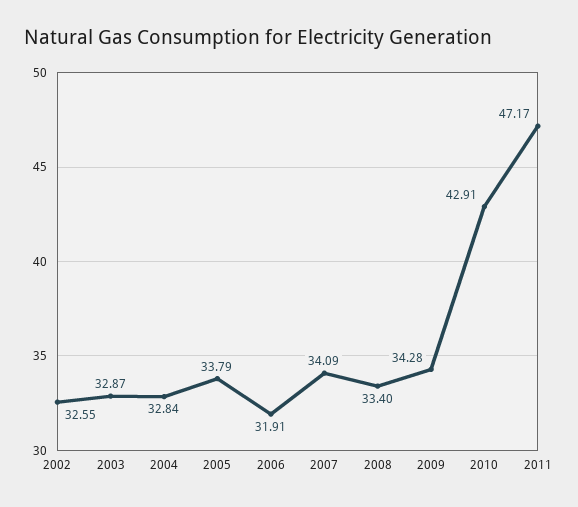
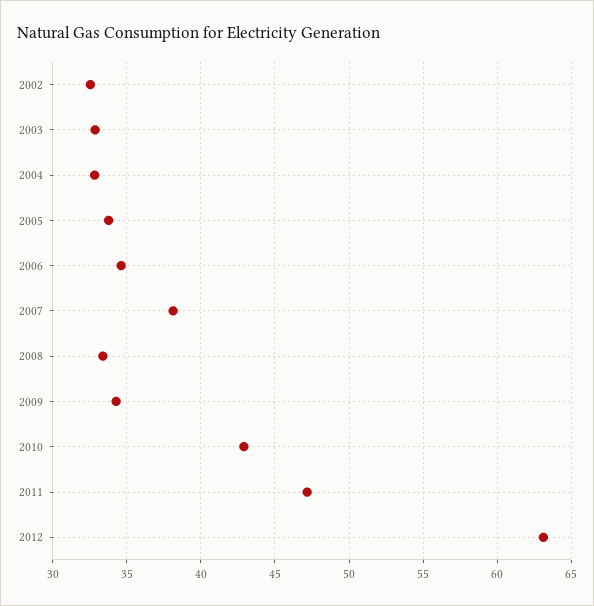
2006: 31.91 -> 34.5
2007: 34.09 -> 38
2012: none -> 63

